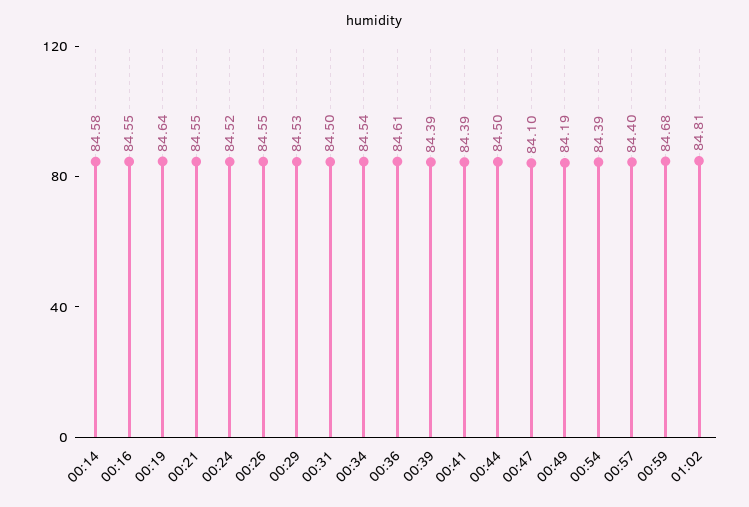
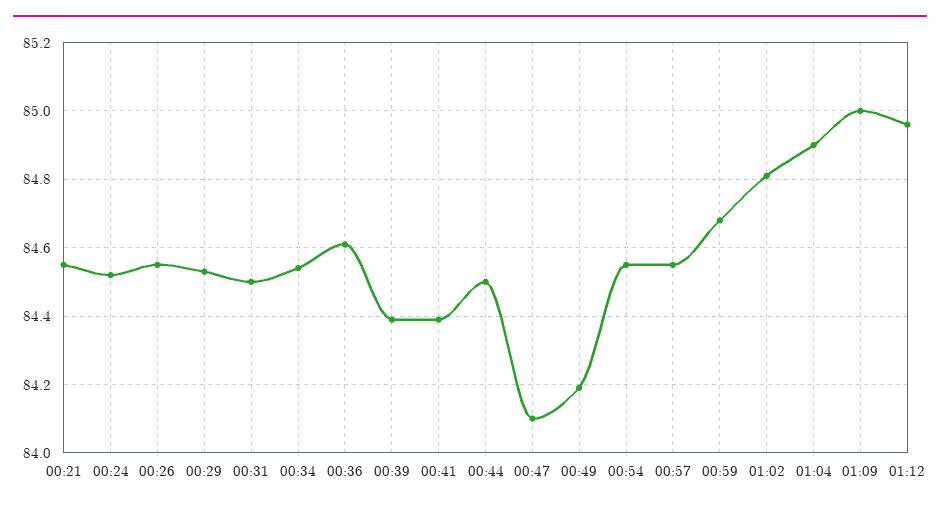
00:14: 84.58 -> none
00:16: 84.55 -> none
00:19: 84.64 -> none
00:54: 84.39 -> 84.55
00:57: 84.4 -> 84.55
01:04: none -> 84.9
01:09: none -> 85
01:12: none -> 84.95

